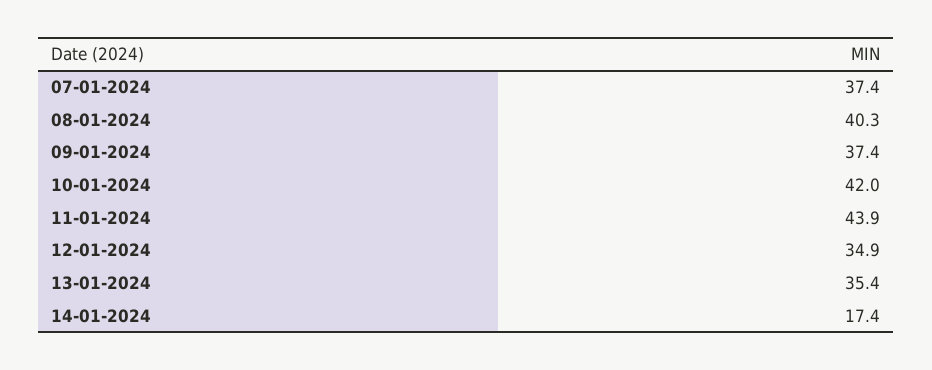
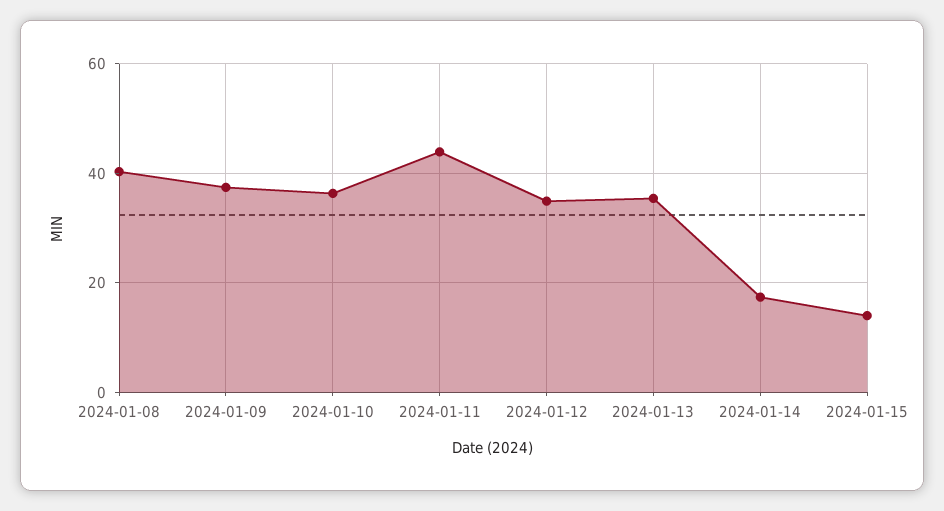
07-01-2024: 37.4 -> none
10-01-2024: 42 -> 36
2024-01-15: none -> 14

